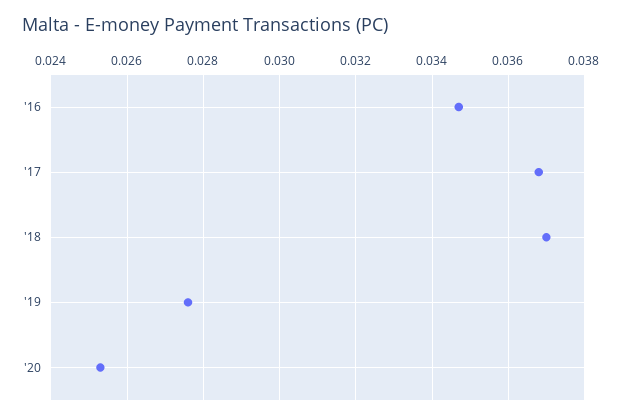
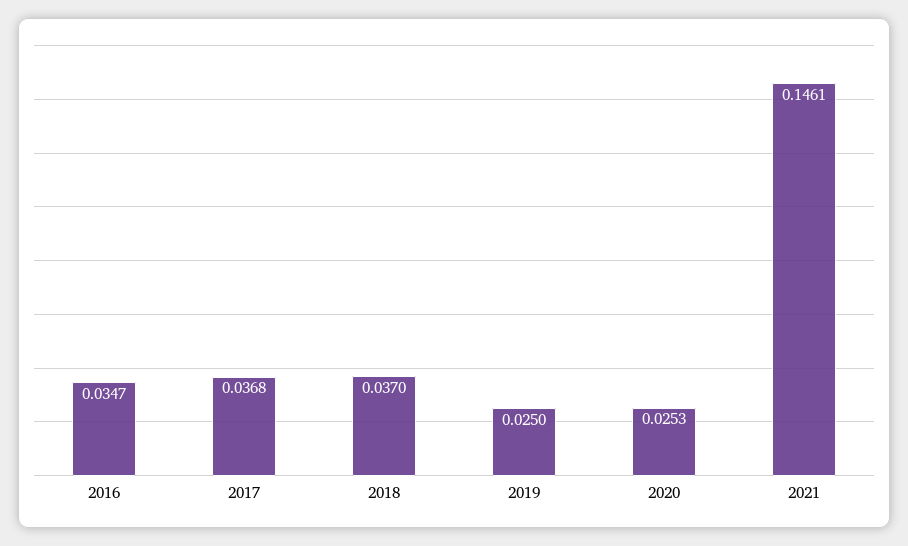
'19: 0.0275 -> 0.025
2021: none -> 0.1461

